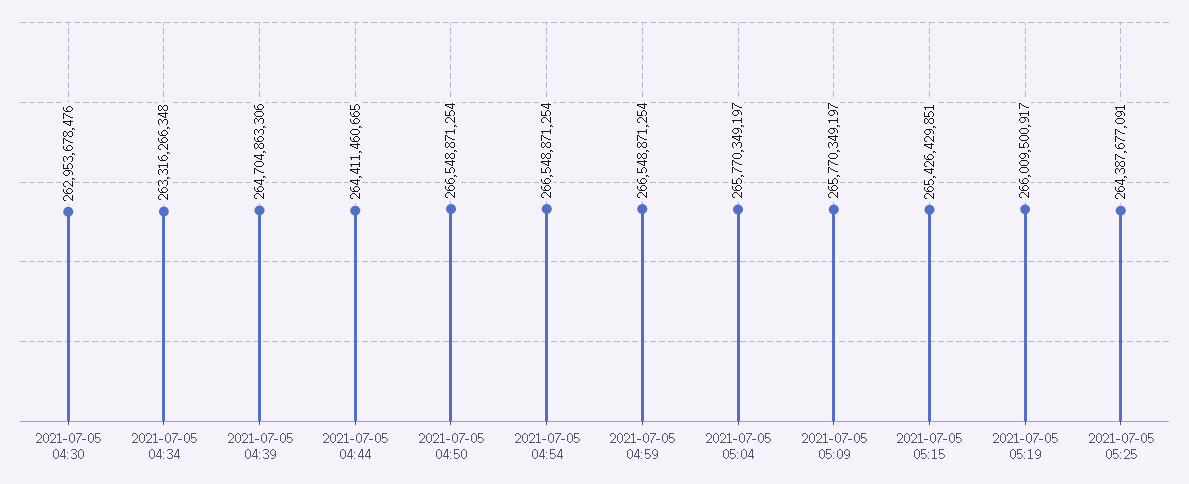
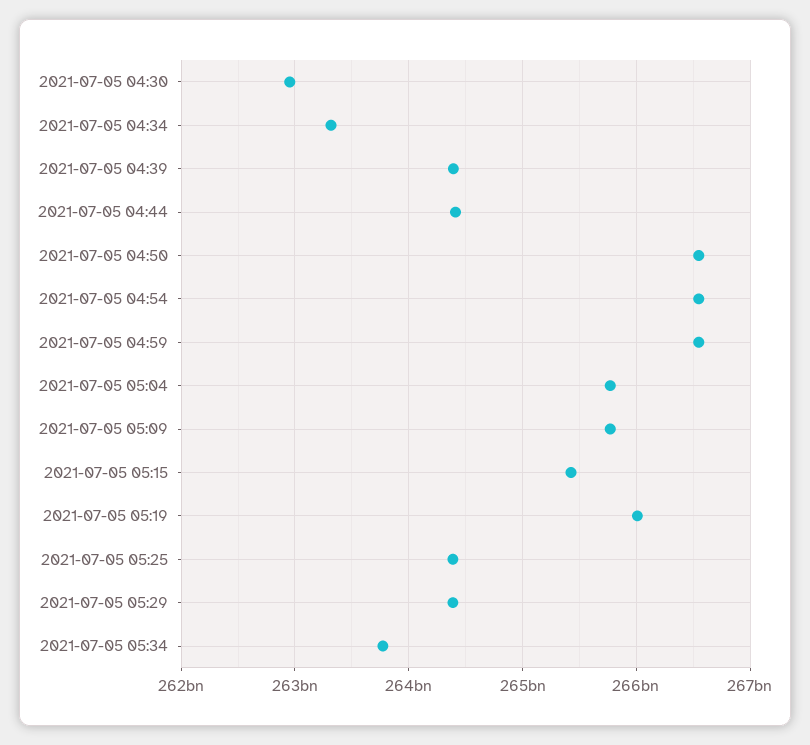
2021-07-05 04:39: 264704863306 -> 264400000000
2021-07-05 05:29: none -> 264400000000
2021-07-05 05:34: none -> 263800000000

